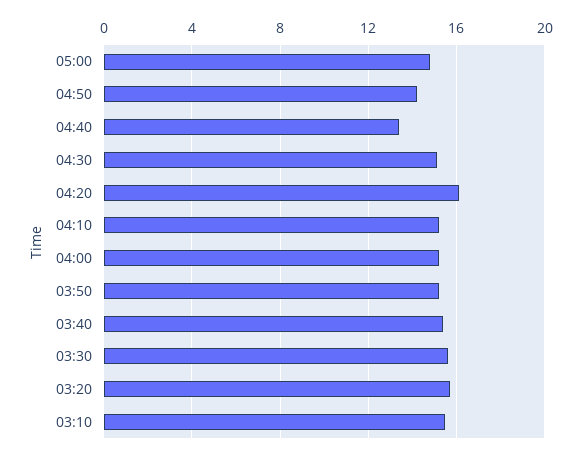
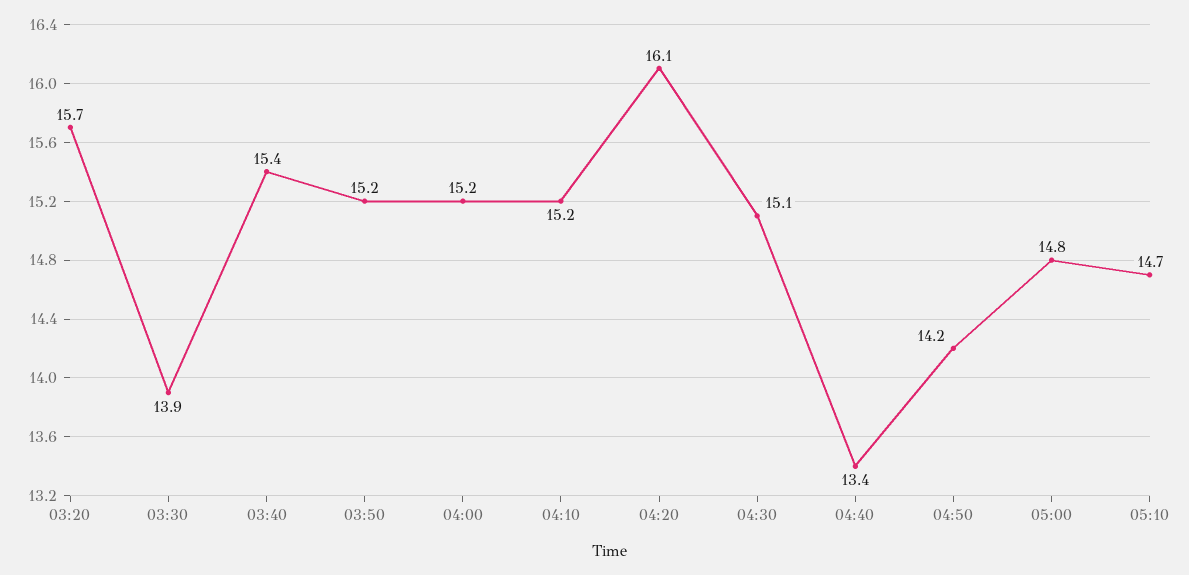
03:30: 15.5 -> 13.9
03:10: 15.5 -> none
05:10: none -> 14.7

